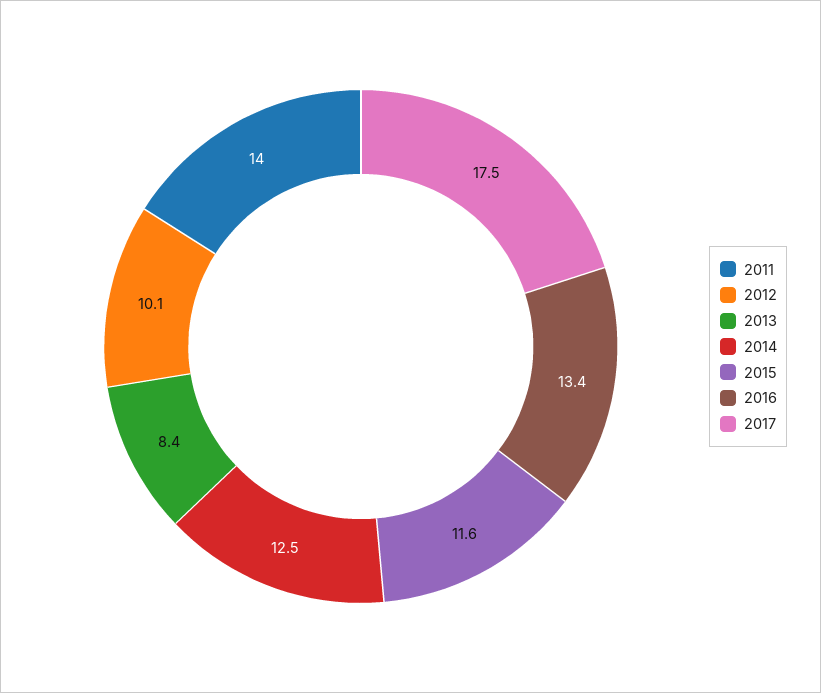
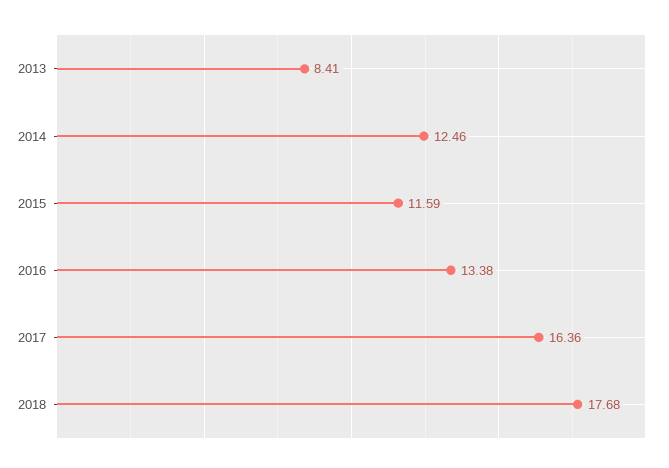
2011: 14 -> none
2012: 10.1 -> none
2017: 17.5 -> 16.36
2018: none -> 17.68

